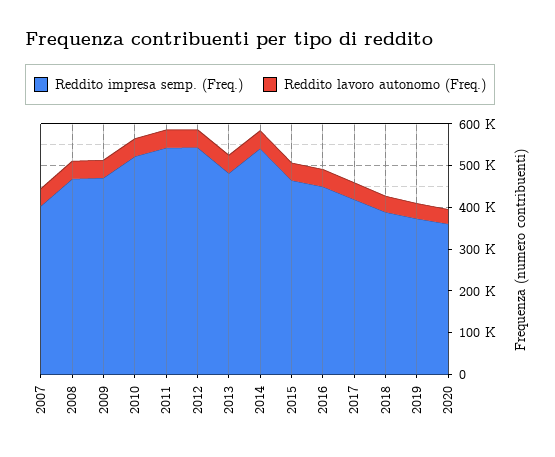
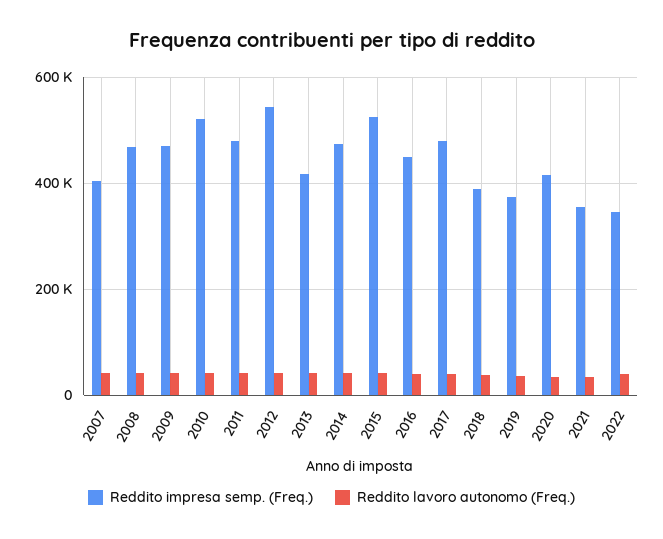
Reddito impresa semp. (Freq.), 2011: 540000 -> 480000
Reddito impresa semp. (Freq.), 2013: 480000 -> 420000
Reddito impresa semp. (Freq.), 2014: 540000 -> 480000
Reddito impresa semp. (Freq.), 2015: 460000 -> 520000
Reddito impresa semp. (Freq.), 2017: 420000 -> 480000
Reddito impresa semp. (Freq.), 2020: 360000 -> 420000
Reddito impresa semp. (Freq.), 2021: none -> 360000
Reddito lavoro autonomo (Freq.), 2021: none -> 40000
Reddito impresa semp. (Freq.), 2022: none -> 340000
Reddito lavoro autonomo (Freq.), 2022: none -> 40000

